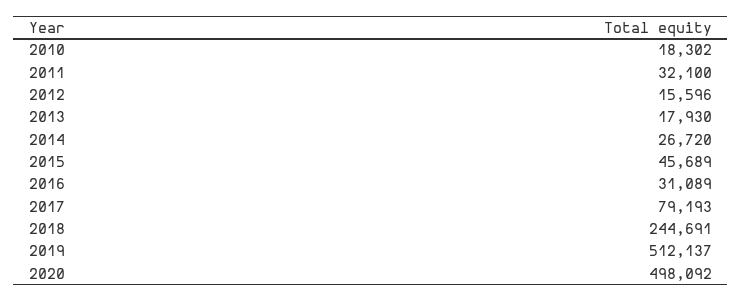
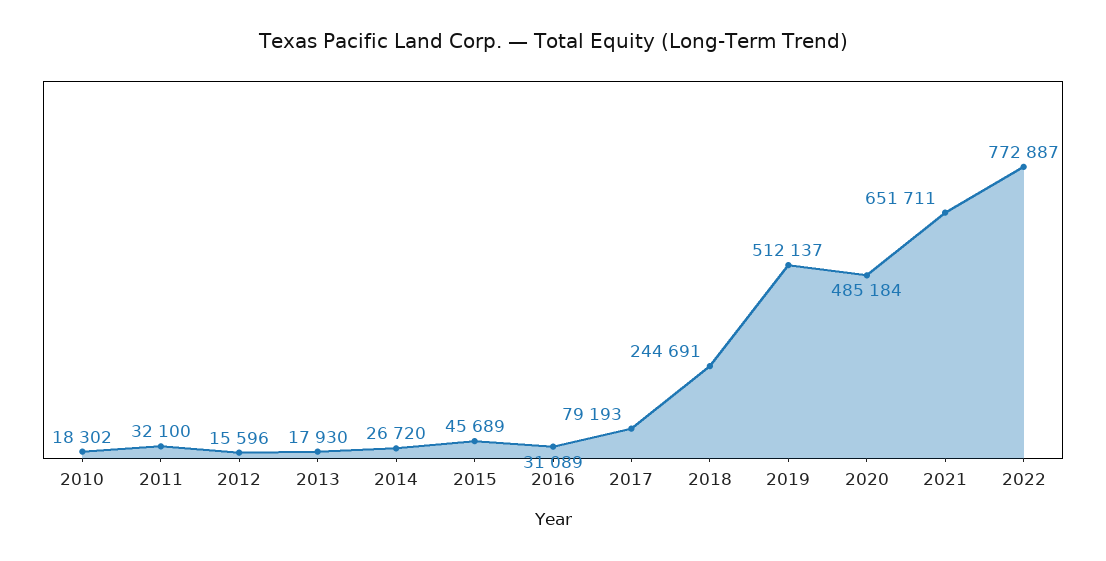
2020: 498092 -> 485184
2021: none -> 651711
2022: none -> 772887

